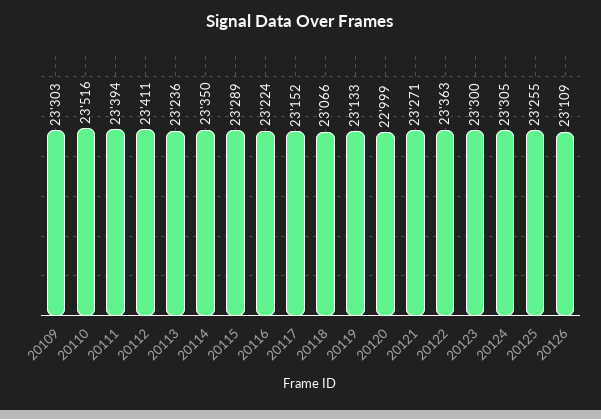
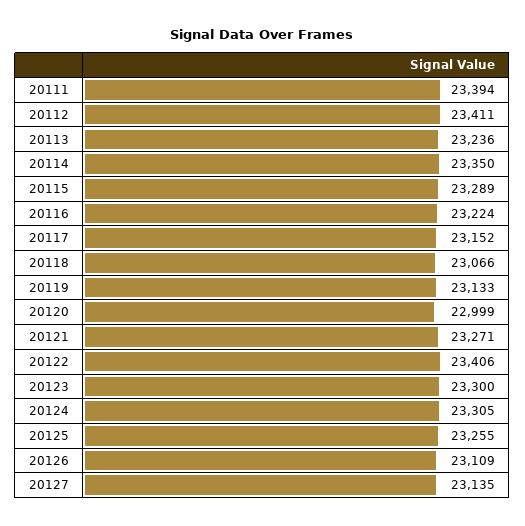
20109: 23303 -> none
20110: 23516 -> none
20122: 23363 -> 23406
20127: none -> 23135

